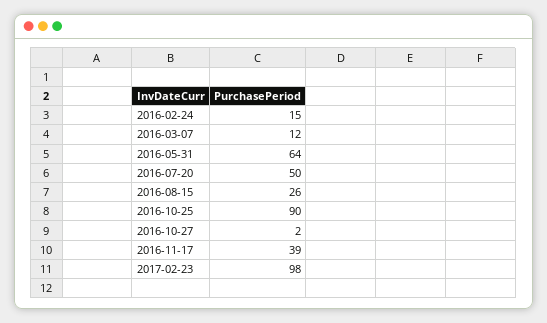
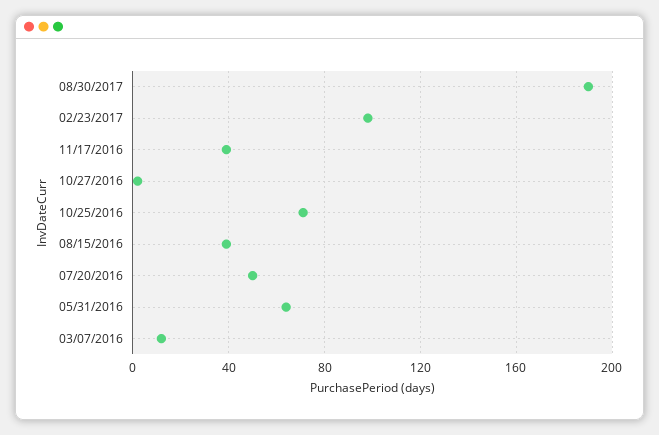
2016-02-24: 15 -> none
2016-08-15: 26 -> 40
2016-10-25: 90 -> 70
08/30/2017: none -> 190

